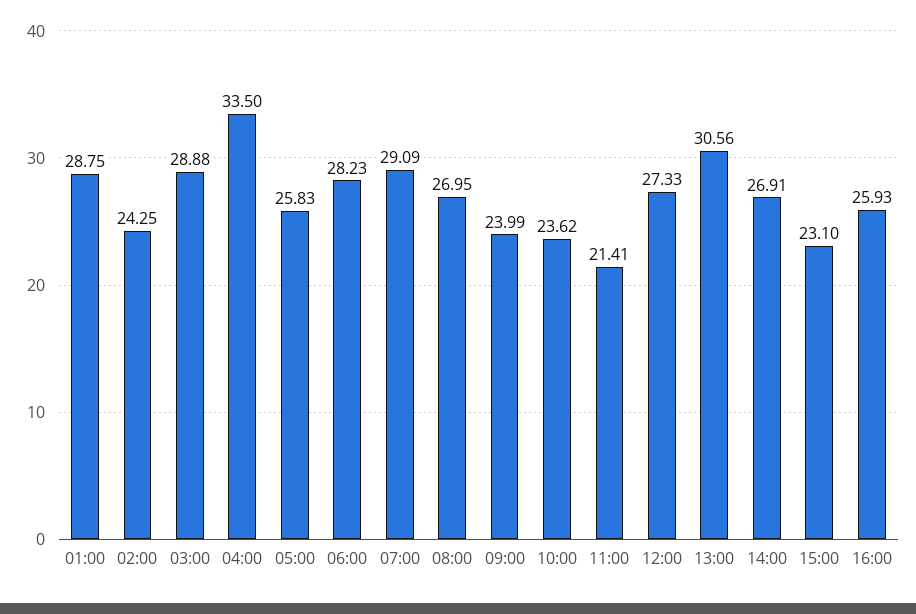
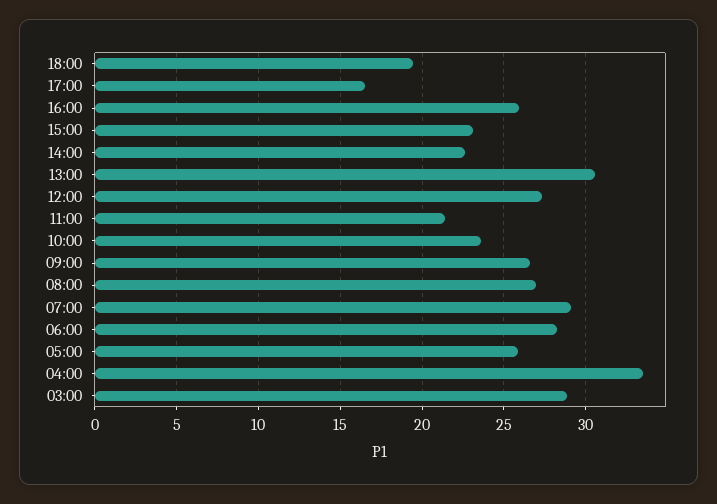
01:00: 28.75 -> none
02:00: 24.25 -> none
09:00: 23.99 -> 26.5
14:00: 26.91 -> 22.5
18:00: none -> 19.5
17:00: none -> 16.5

